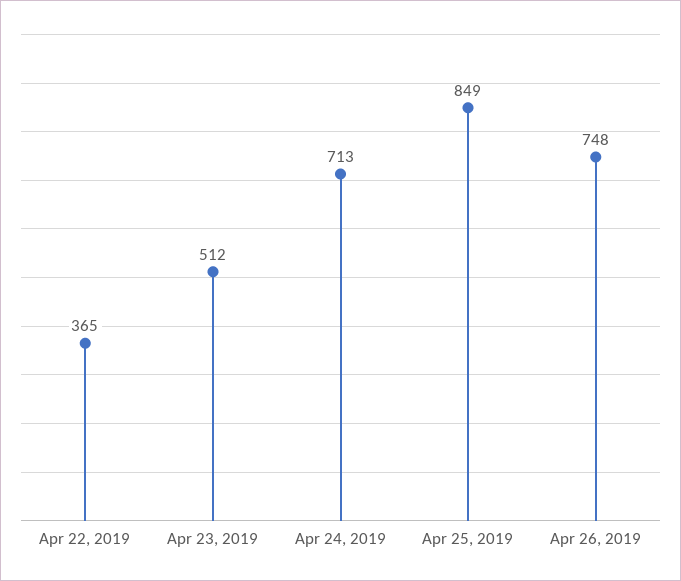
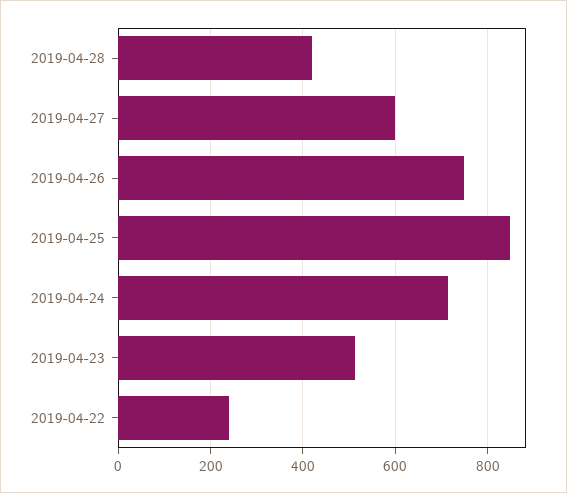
Apr 22, 2019: 365 -> 240
2019-04-28: none -> 420
2019-04-27: none -> 600

